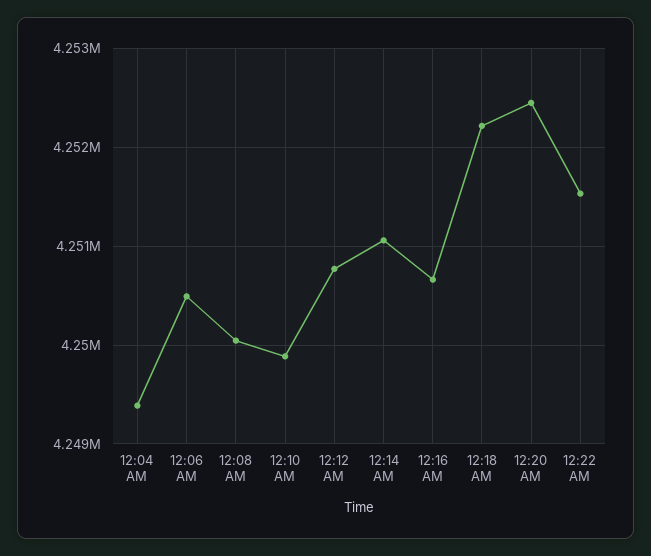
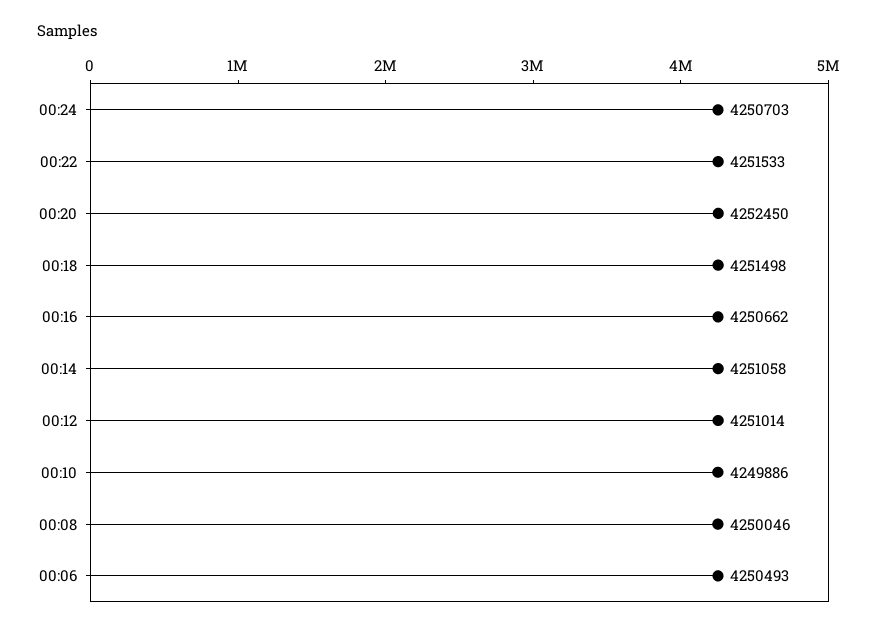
12:04 AM: 4249400 -> none
12:12 AM: 4250800 -> 4251014
12:18 AM: 4252200 -> 4251498
00:24: none -> 4250703

